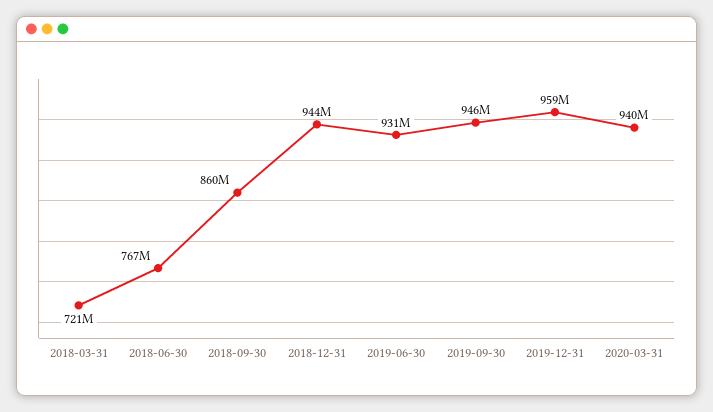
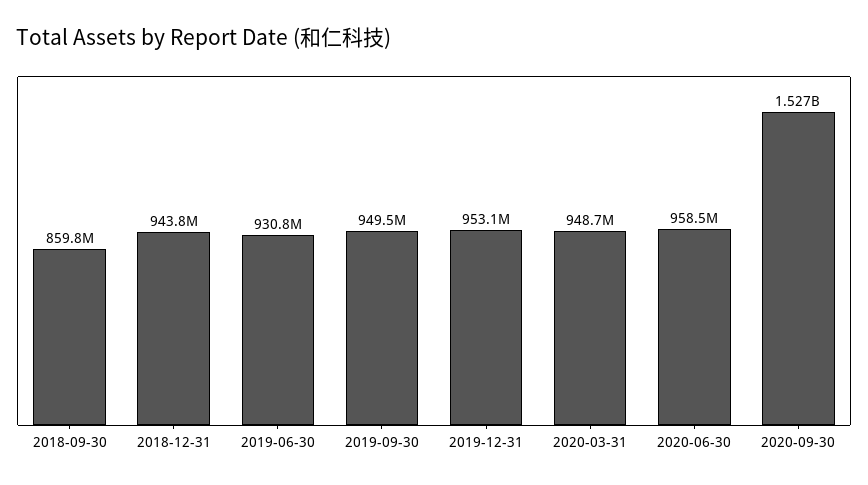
2018-03-31: 721000000 -> none
2018-06-30: 767000000 -> none
2019-09-30: 946000000 -> 949500000
2019-12-31: 959000000 -> 953100000
2020-03-31: 940000000 -> 948700000
2020-06-30: none -> 958500000
2020-09-30: none -> 1527000000

